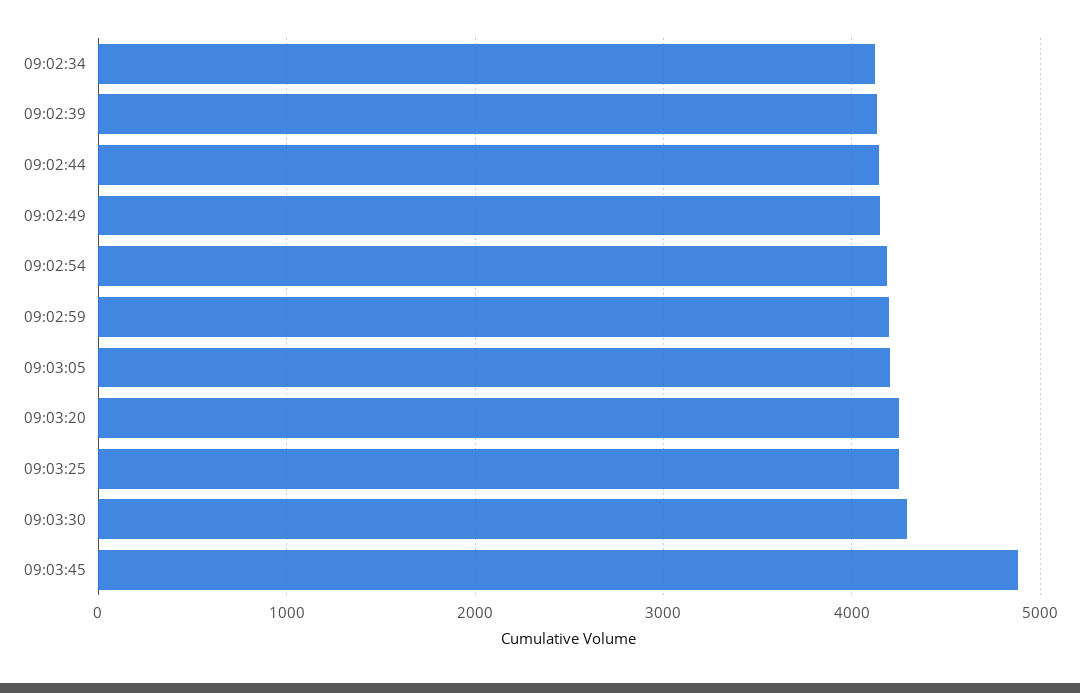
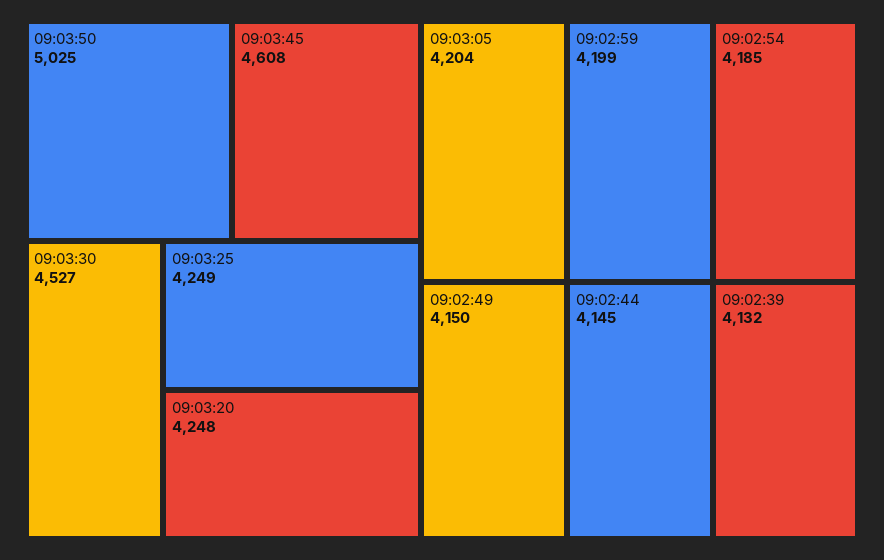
09:02:34: 4100 -> none
09:03:30: 4300 -> 4527
09:03:45: 4900 -> 4608
09:03:50: none -> 5025

